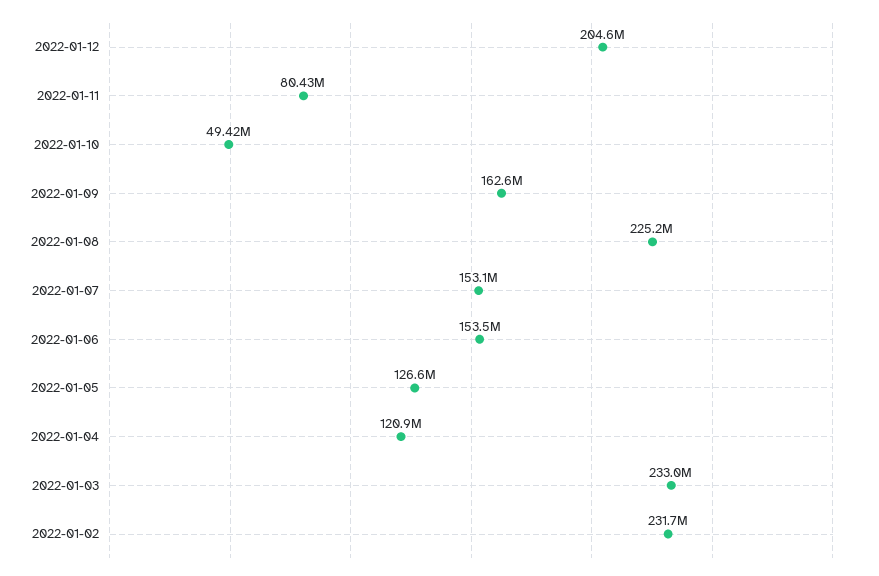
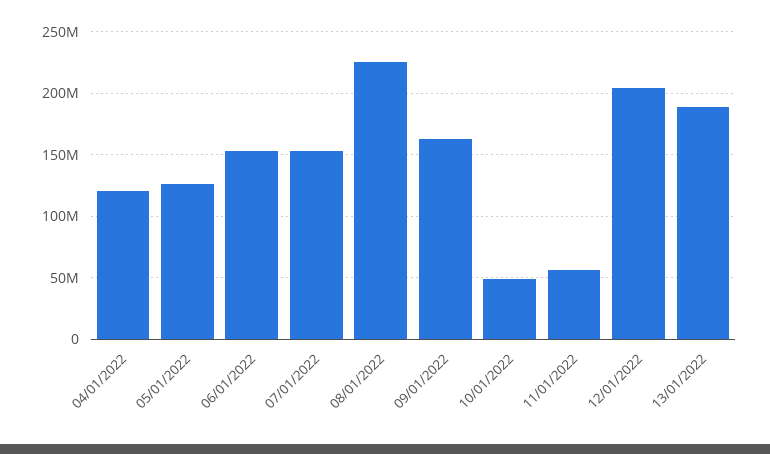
2022-01-11: 80430000 -> 55000000
2022-01-03: 233000000 -> none
2022-01-02: 231700000 -> none
13/01/2022: none -> 190000000

